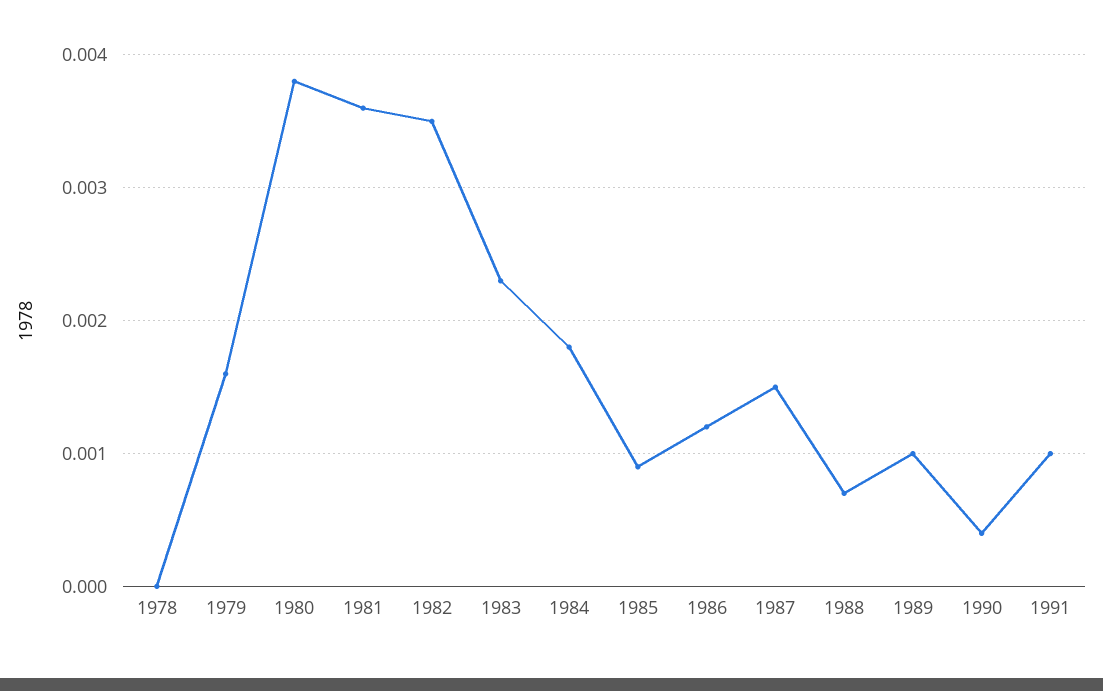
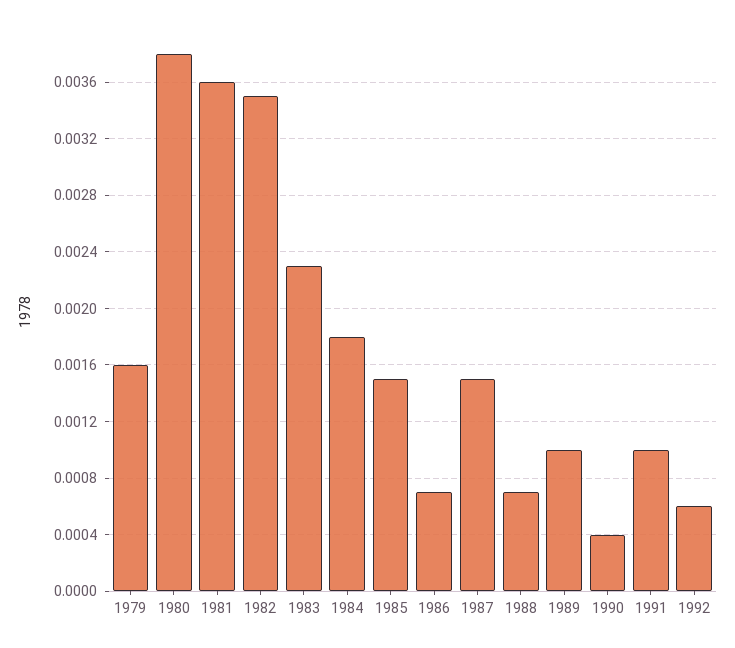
1978: 0 -> none
1985: 0.0009 -> 0.0015
1986: 0.0012 -> 0.0007
1992: none -> 0.0006

